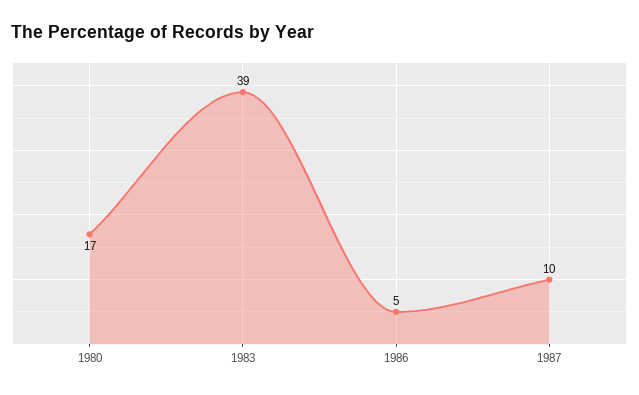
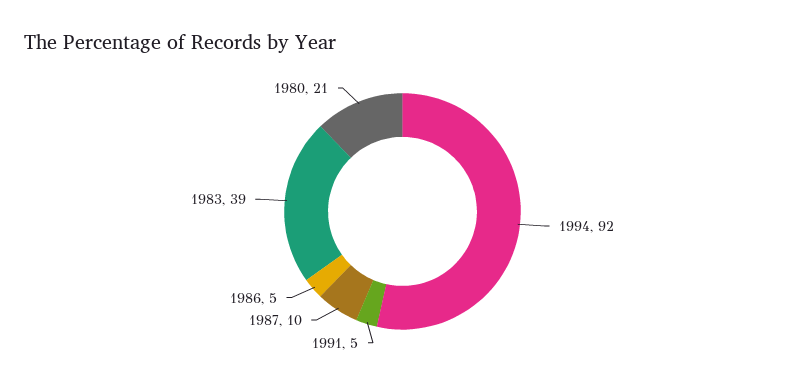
1980: 17 -> 21
1994: none -> 92
1991: none -> 5

